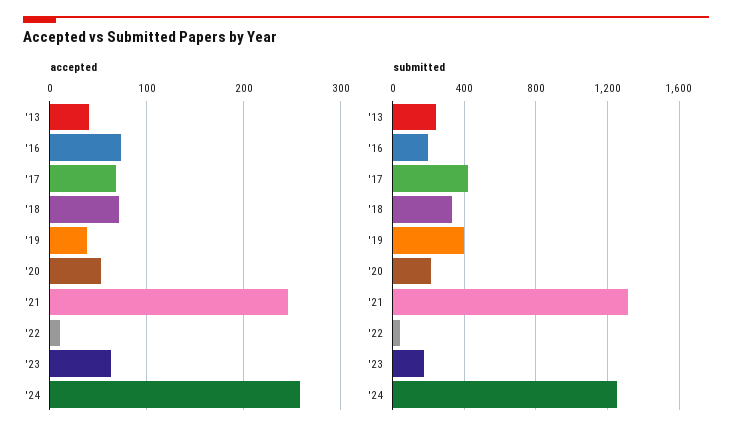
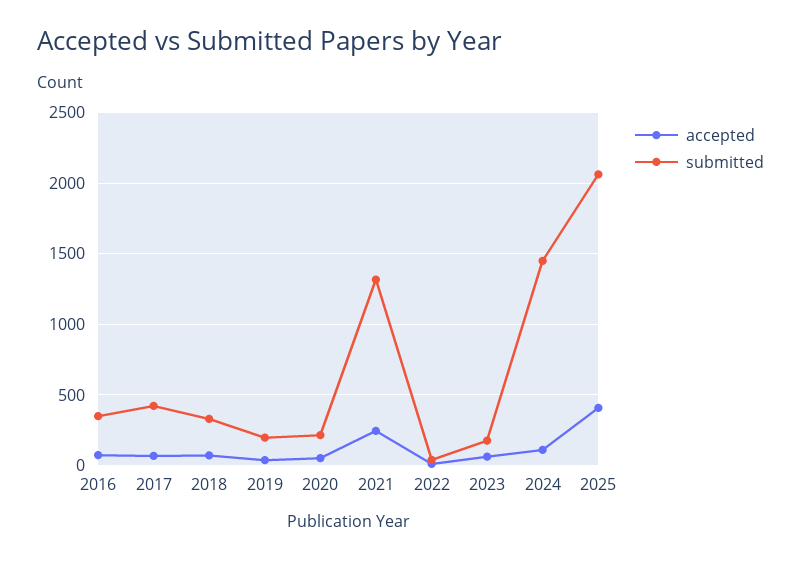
accepted, '13: 40 -> none
accepted, '24: 260 -> 100
submitted, '13: 250 -> none
submitted, '16: 200 -> 350
submitted, '19: 400 -> 200
submitted, '24: 1250 -> 1450
accepted, 2025: none -> 400
submitted, 2025: none -> 2050

